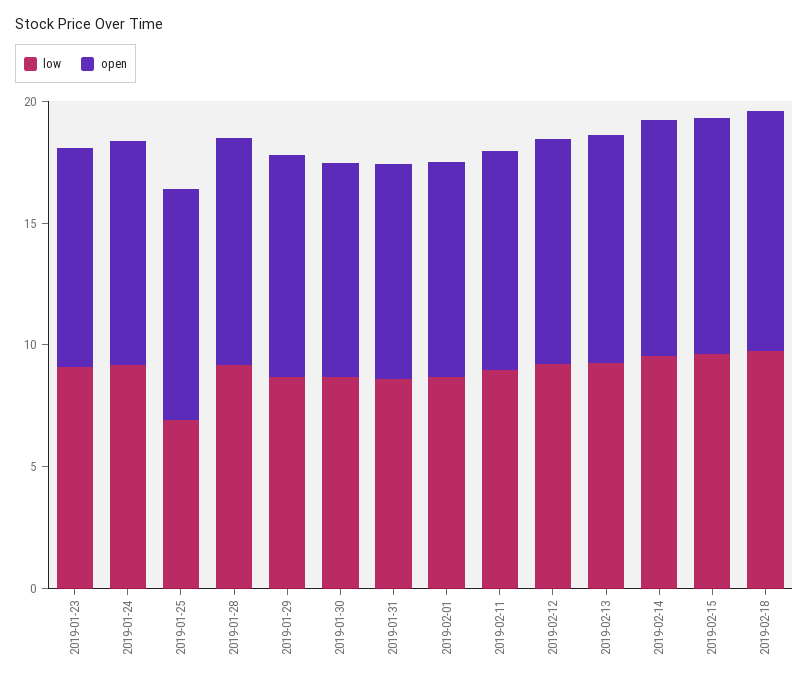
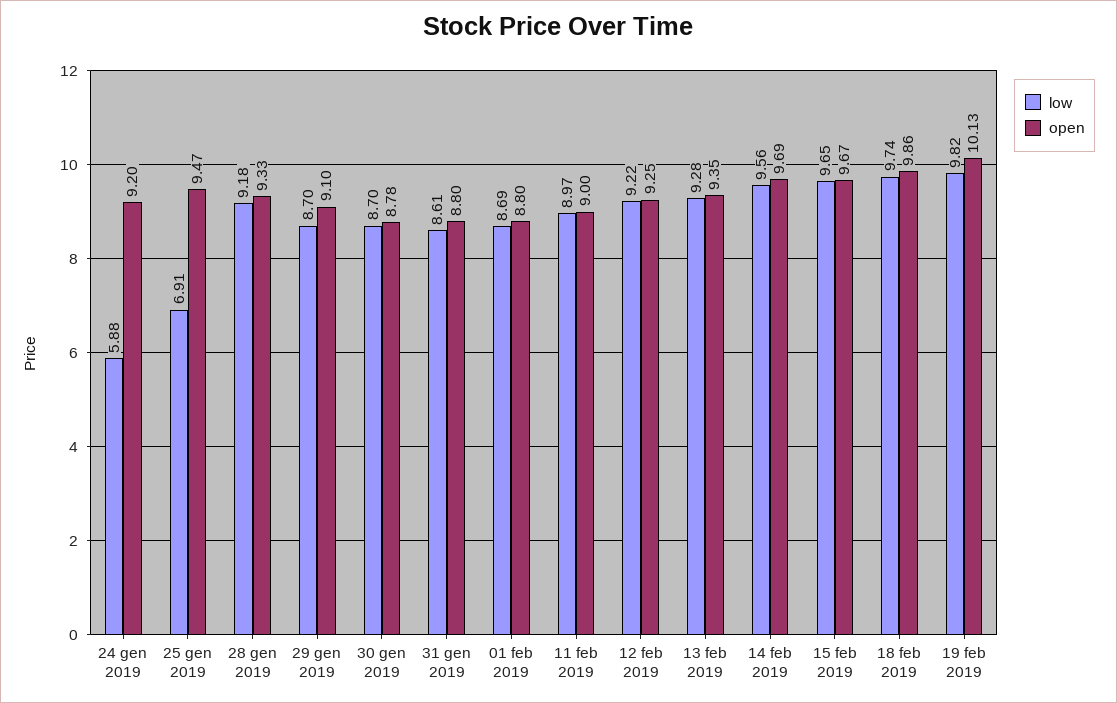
low, 2019-01-23: 9 -> none
open, 2019-01-23: 9 -> none
low, 2019-01-24: 9 -> 5.88
low, 19 feb 2019: none -> 9.82
open, 19 feb 2019: none -> 10.13

